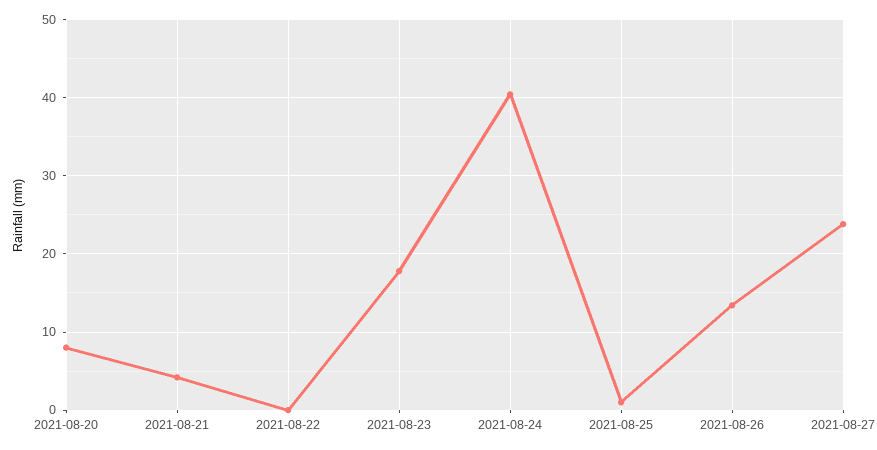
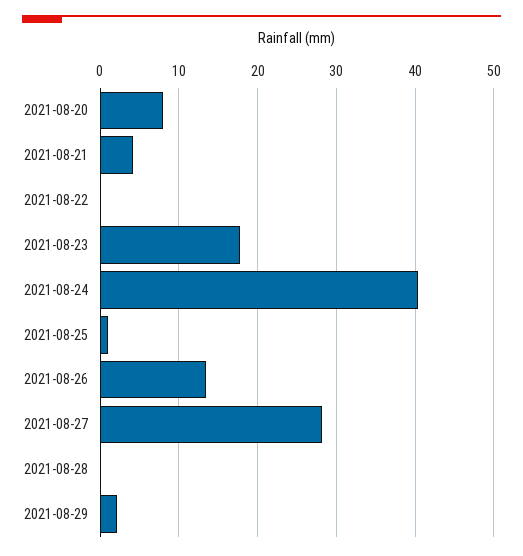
2021-08-27: 24 -> 28
2021-08-28: none -> 0
2021-08-29: none -> 2

